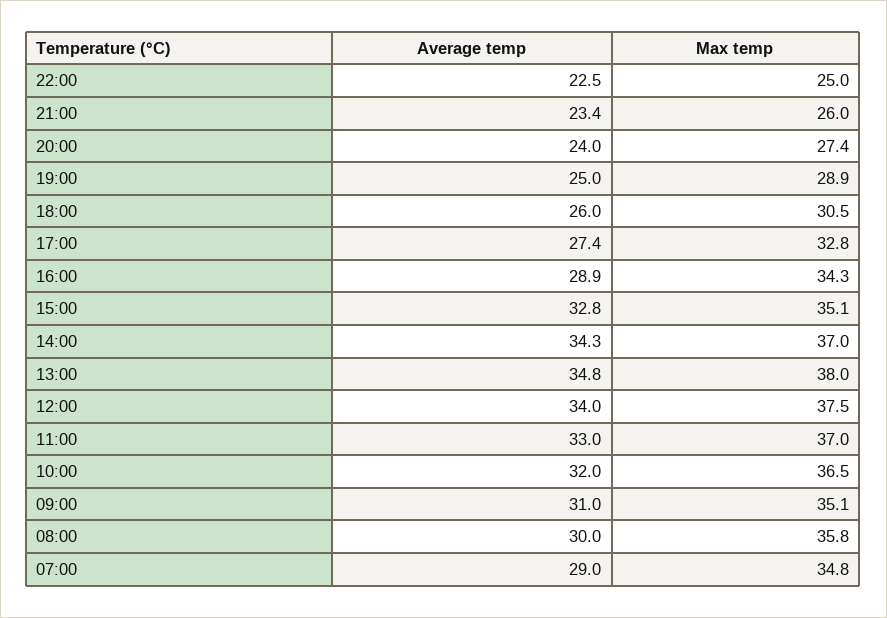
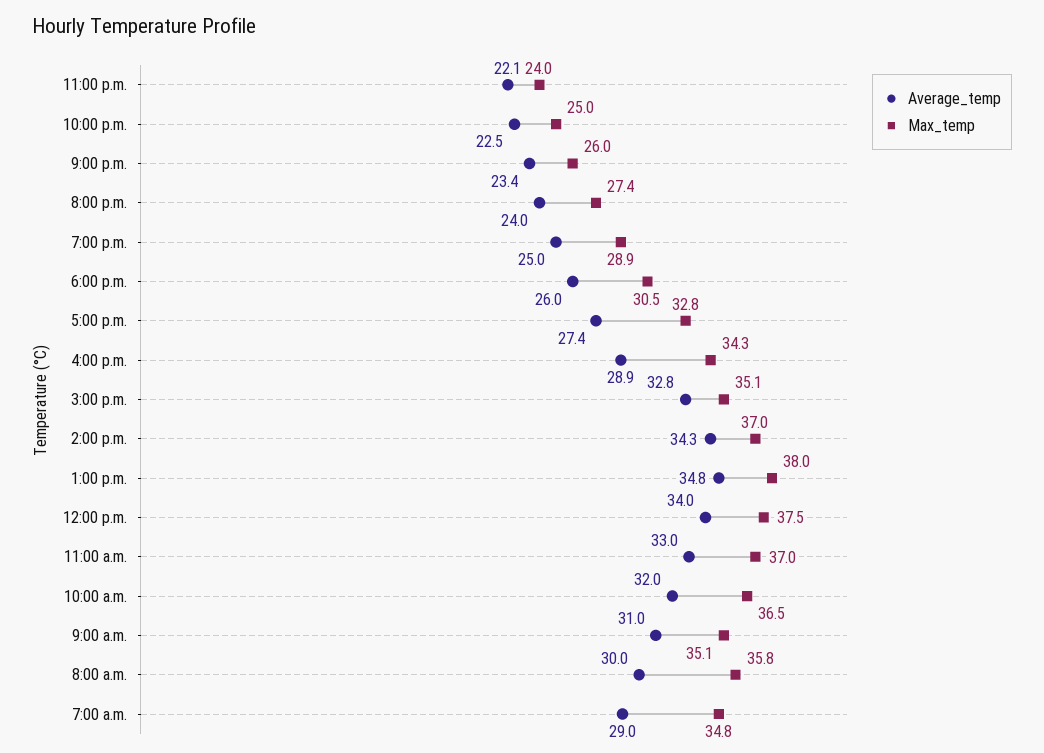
Average temp, 11:00 p.m.: none -> 22.1
Max temp, 11:00 p.m.: none -> 24

